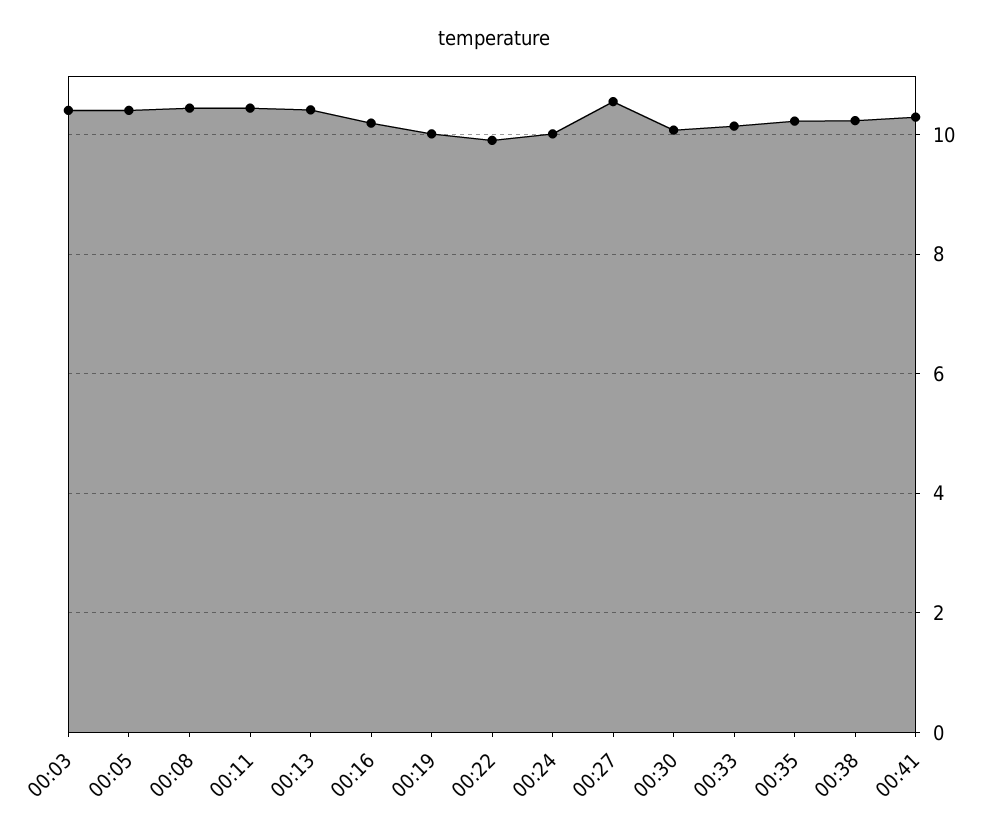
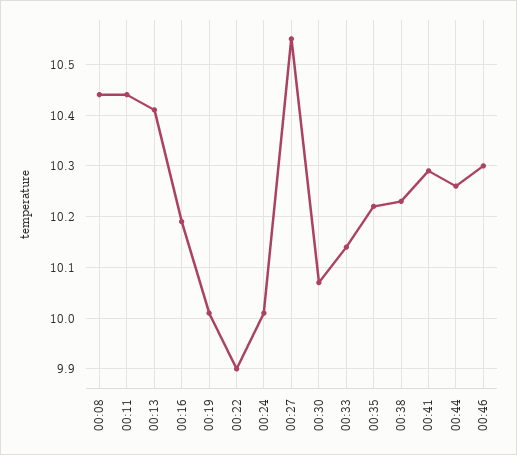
00:03: 10.4 -> none
00:05: 10.4 -> none
00:44: none -> 10.25
00:46: none -> 10.3

